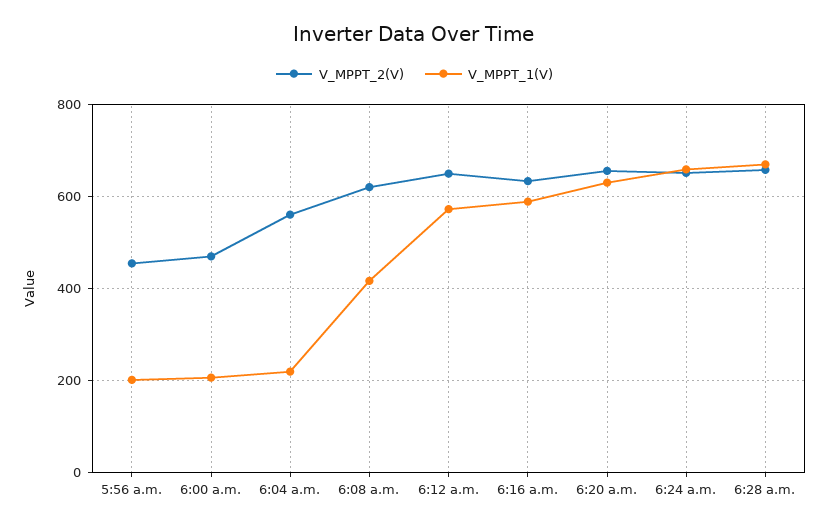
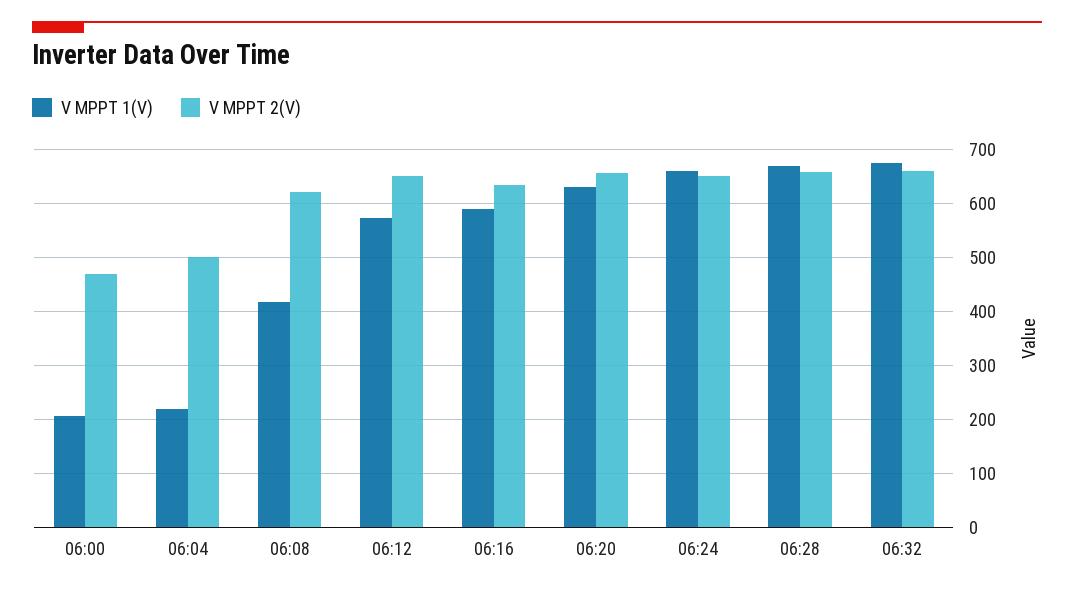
V_MPPT_2(V), 5:56 a.m.: 460 -> none
V_MPPT_1(V), 5:56 a.m.: 200 -> none
V_MPPT_2(V), 6:04 a.m.: 560 -> 500
V_MPPT_1(V), 06:32: none -> 680
V_MPPT_2(V), 06:32: none -> 660

